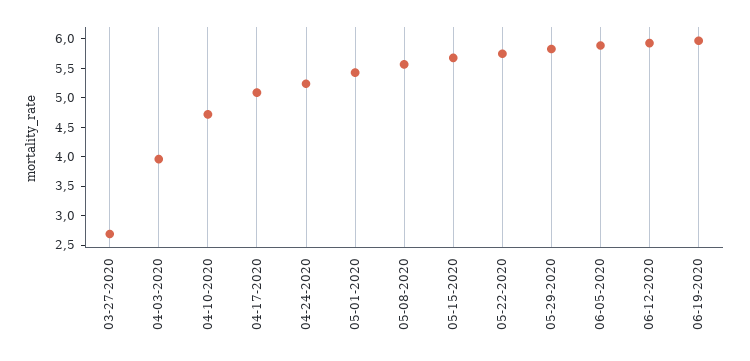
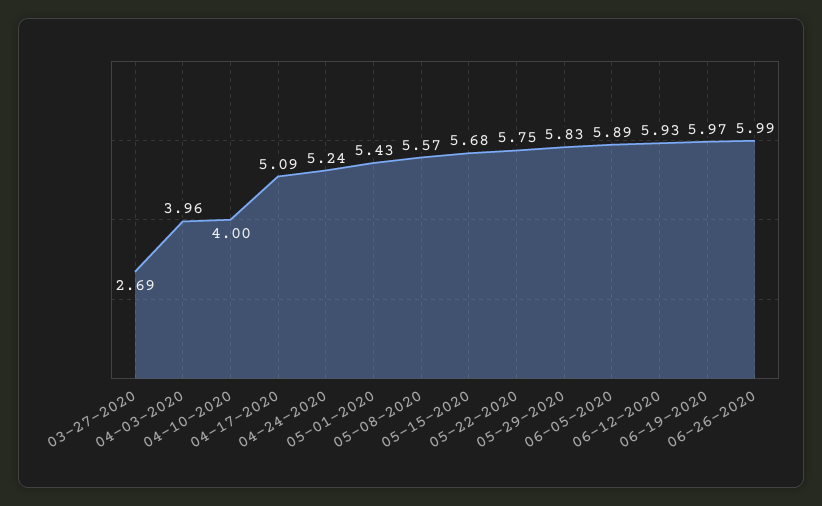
04-10-2020: 4.75 -> 4
06-26-2020: none -> 5.99

